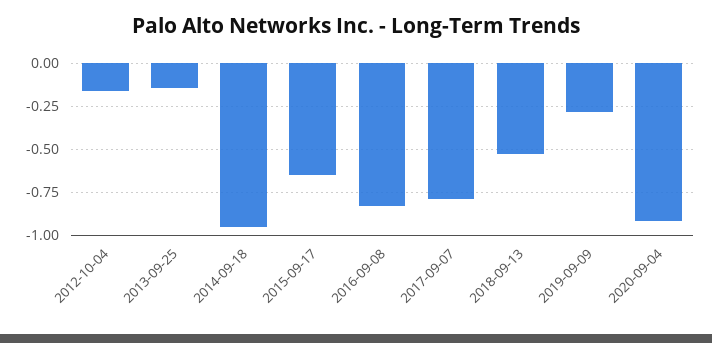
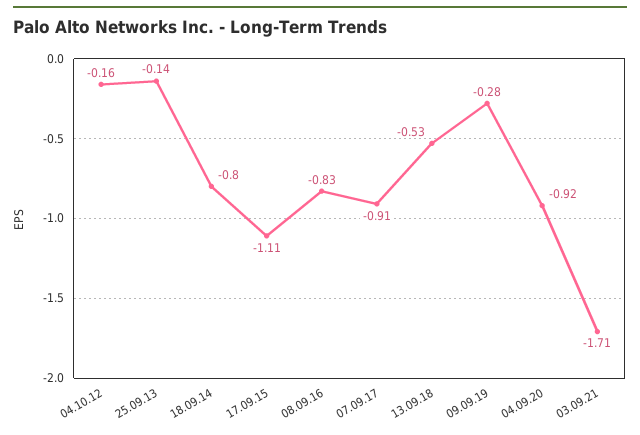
2014-09-18: -0.95 -> -0.8
2015-09-17: -0.65 -> -1.11
2017-09-07: -0.8 -> -0.91
03.09.21: none -> -1.71

